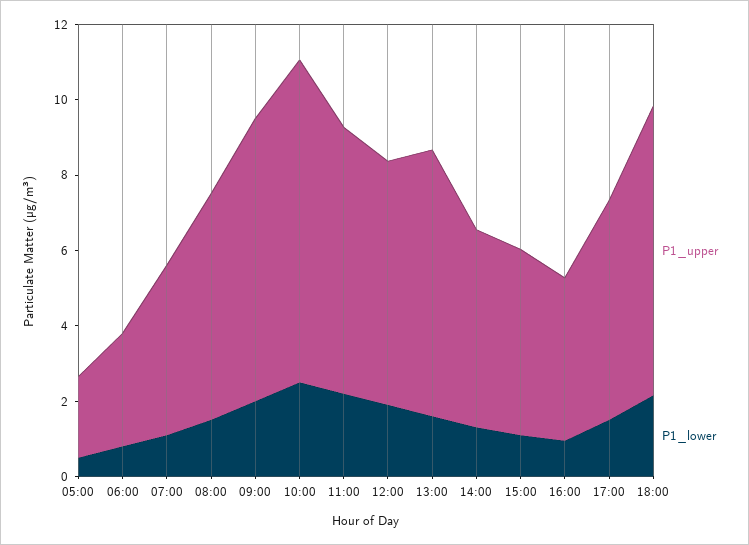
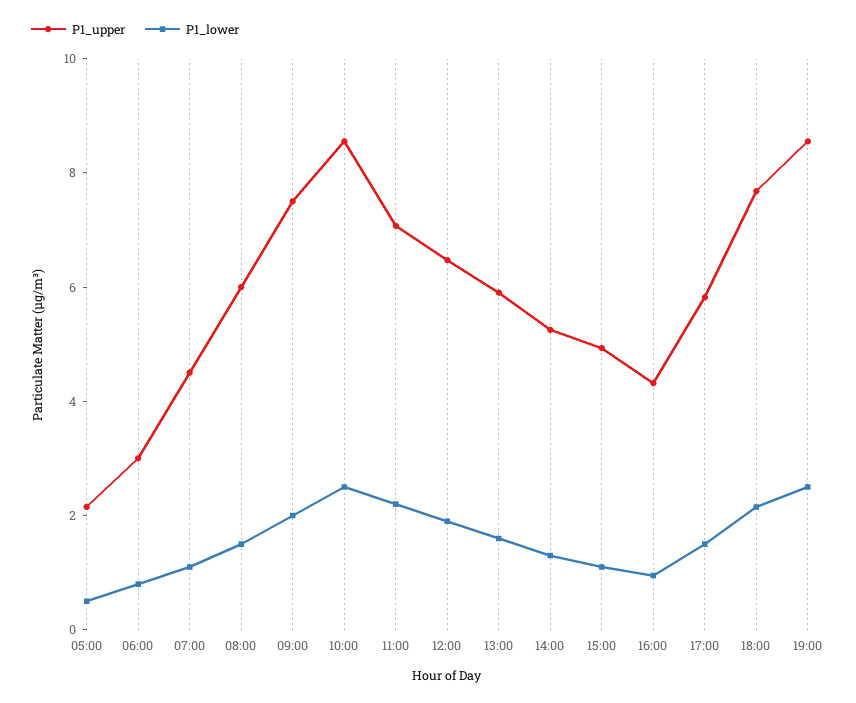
P1_upper, 13:00: 7 -> 6
P1_upper, 19:00: none -> 8.5
P1_lower, 19:00: none -> 2.5

